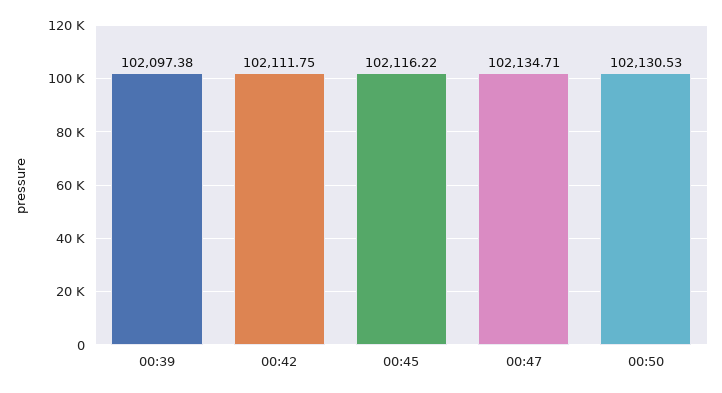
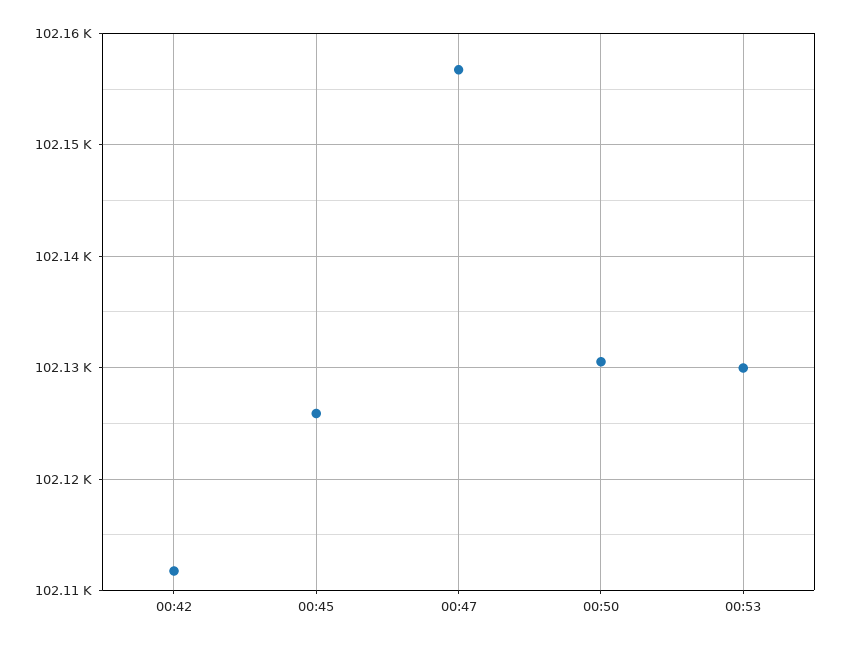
00:39: 102097.38 -> none
00:45: 102116.22 -> 102126
00:47: 102134.71 -> 102157
00:53: none -> 102130

